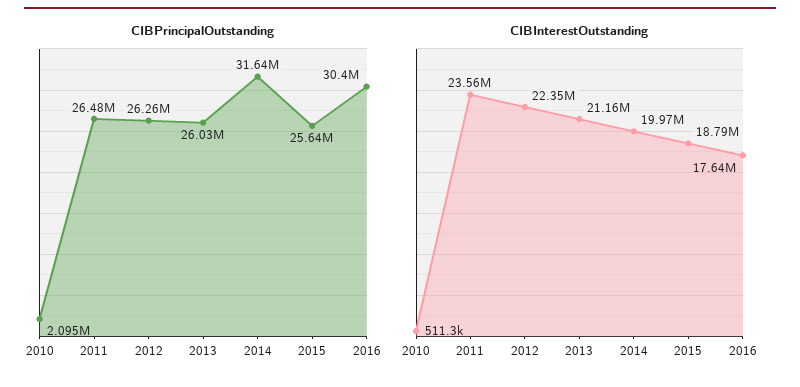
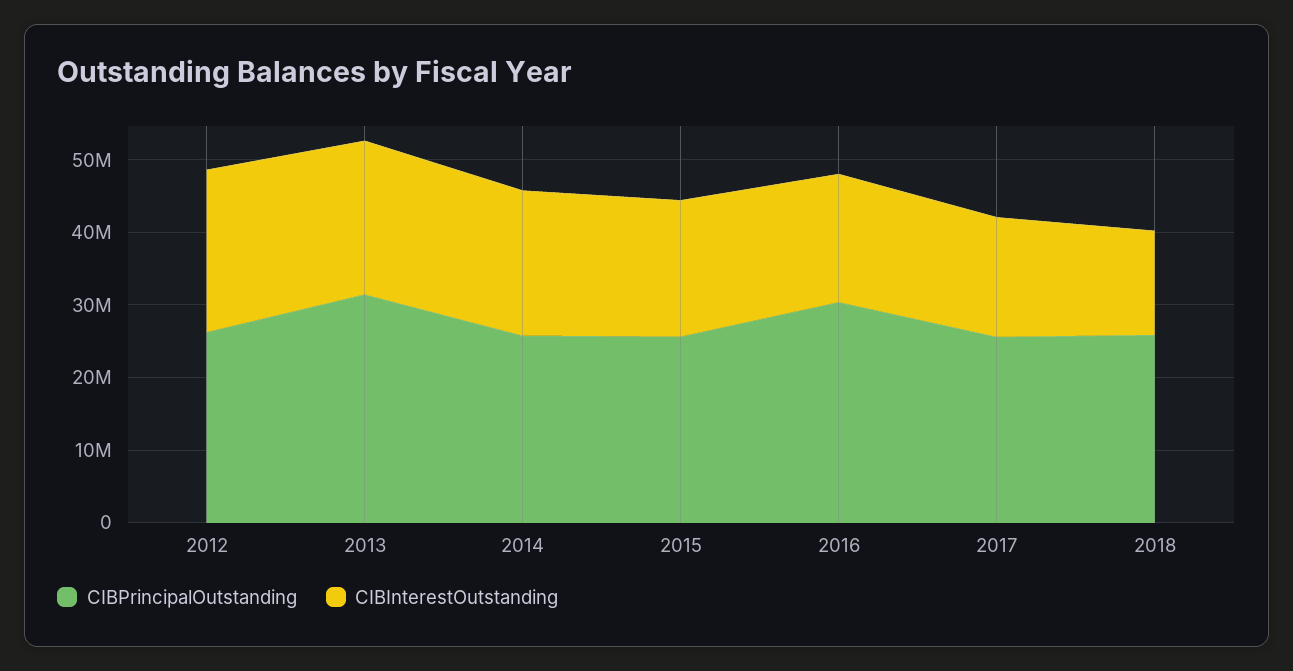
CIBPrincipalOutstanding, 2010: 2095000 -> none
CIBPrincipalOutstanding, 2011: 26480000 -> none
CIBPrincipalOutstanding, 2013: 26030000 -> 32000000
CIBPrincipalOutstanding, 2014: 31640000 -> 26000000
CIBInterestOutstanding, 2010: 511300 -> none
CIBInterestOutstanding, 2011: 23560000 -> none
CIBPrincipalOutstanding, 2017: none -> 26000000
CIBInterestOutstanding, 2017: none -> 16000000
CIBPrincipalOutstanding, 2018: none -> 26000000
CIBInterestOutstanding, 2018: none -> 14000000

